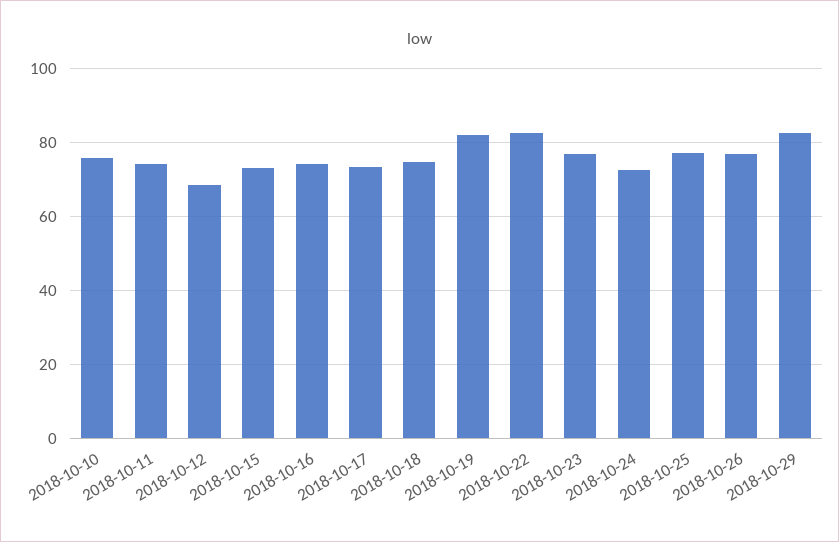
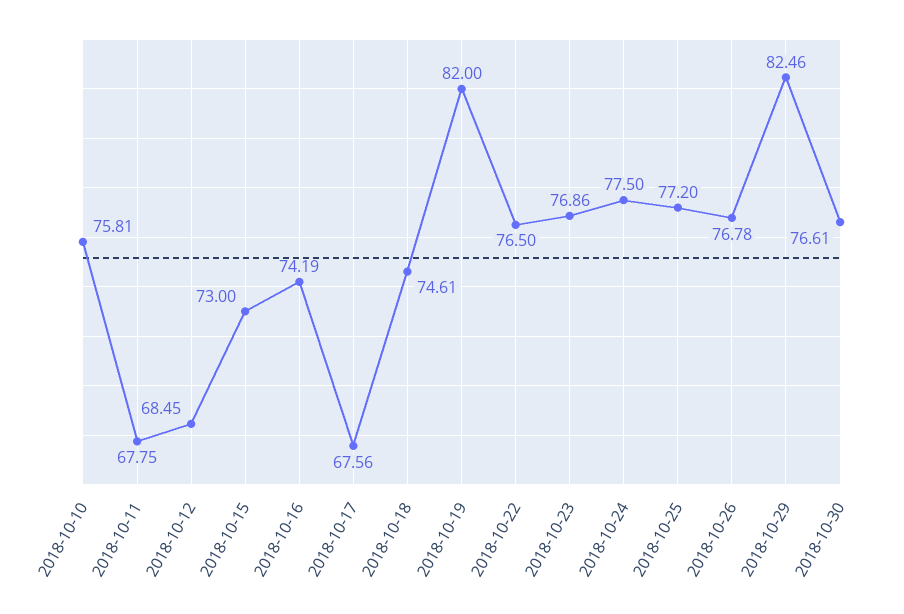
2018-10-11: 74 -> 67.75
2018-10-17: 74 -> 67.56
2018-10-22: 82 -> 76.5
2018-10-24: 72 -> 77.5
2018-10-30: none -> 76.61

